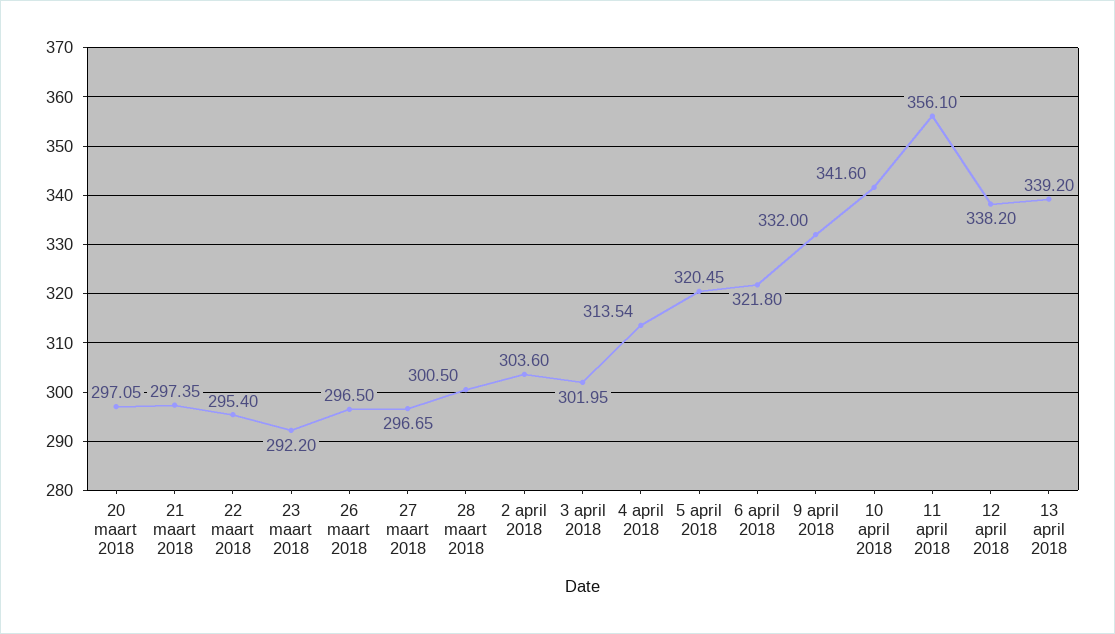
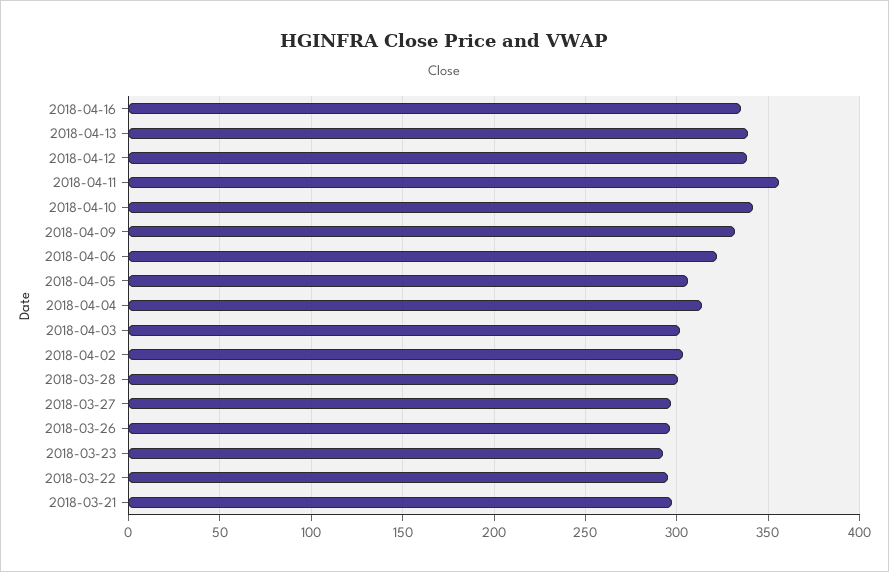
20 maart 2018: 297.05 -> none
5 april 2018: 320.45 -> 305
2018-04-16: none -> 335

